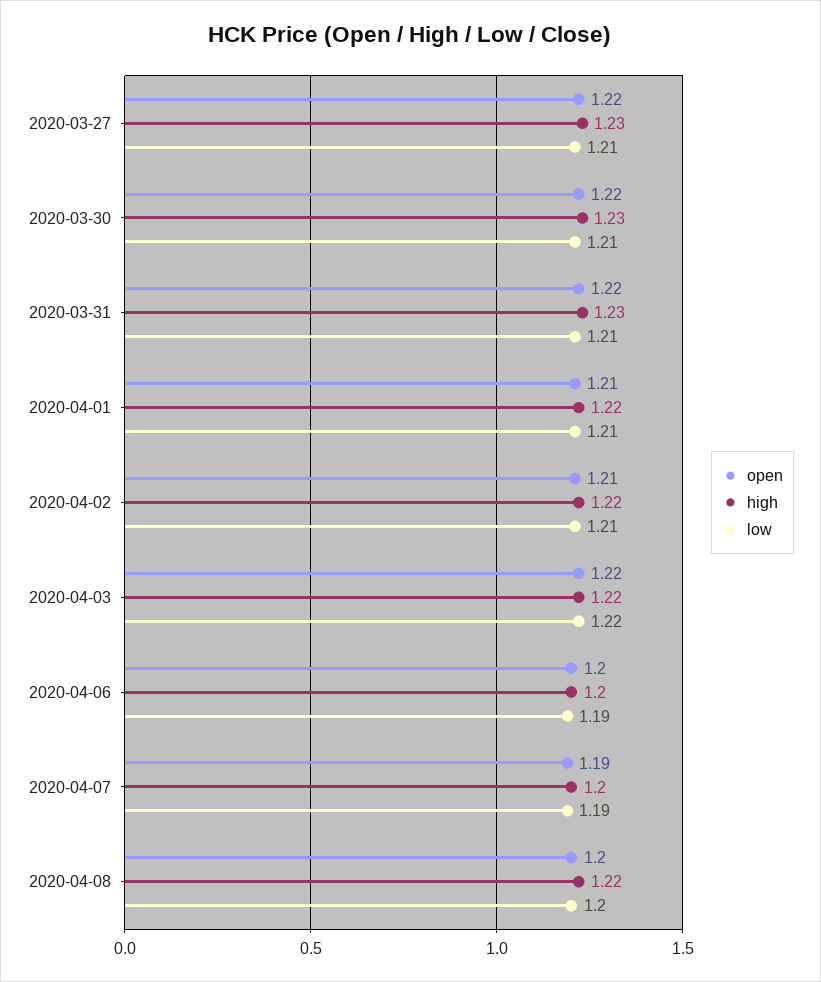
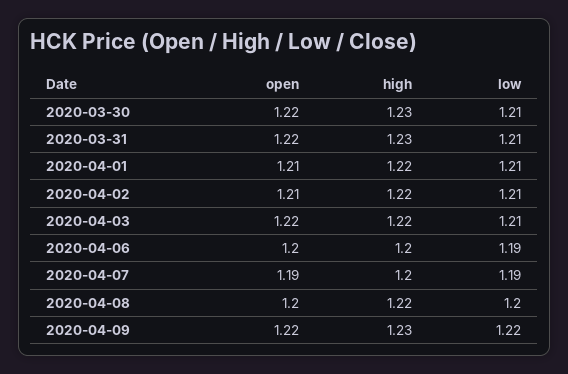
open, 2020-03-27: 1.22 -> none
high, 2020-03-27: 1.23 -> none
low, 2020-03-27: 1.21 -> none
low, 2020-04-03: 1.22 -> 1.21
open, 2020-04-09: none -> 1.22
high, 2020-04-09: none -> 1.23
low, 2020-04-09: none -> 1.22

